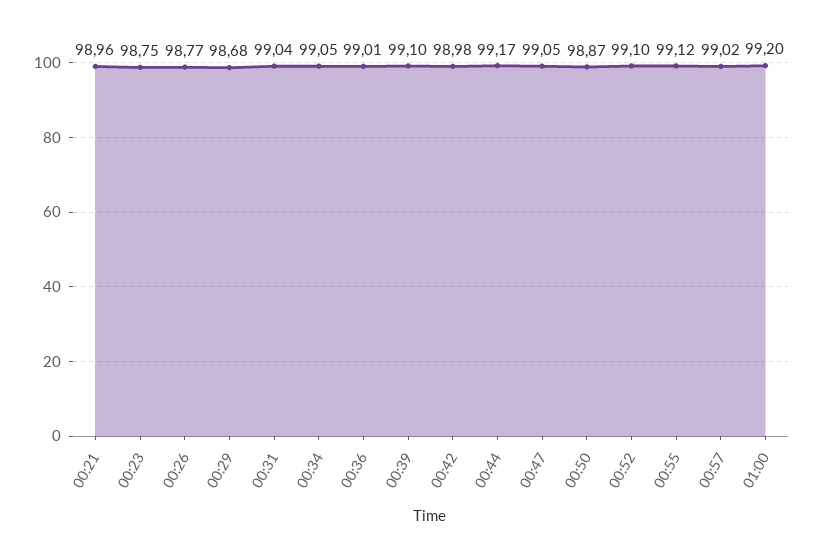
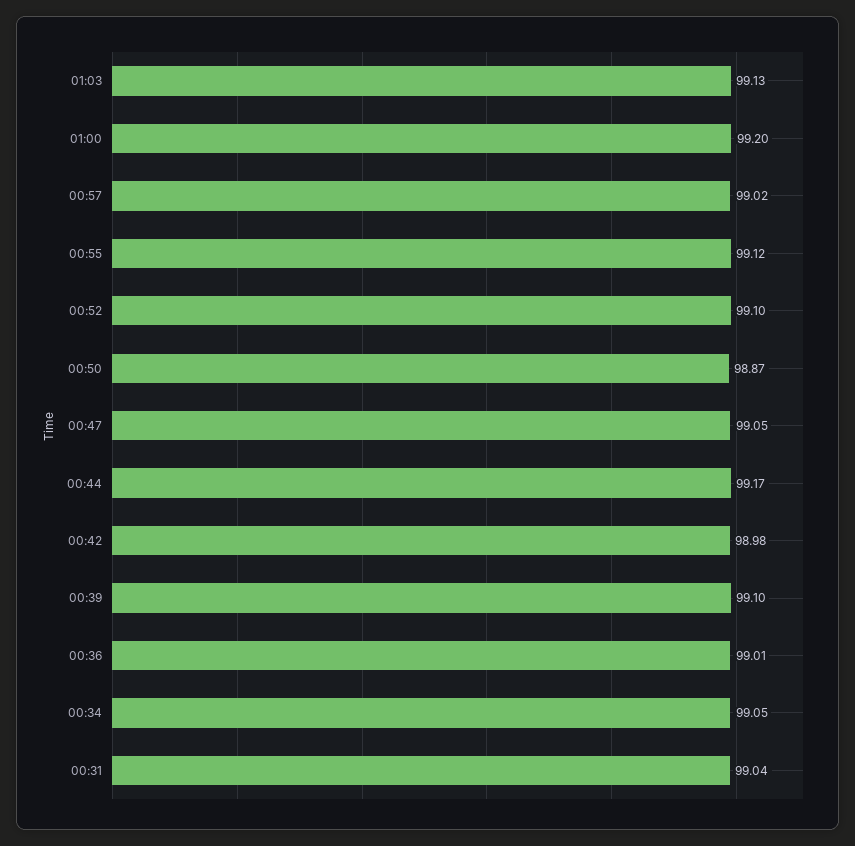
00:21: 98.96 -> none
00:23: 98.75 -> none
00:26: 98.77 -> none
00:29: 98.68 -> none
01:03: none -> 99.13

